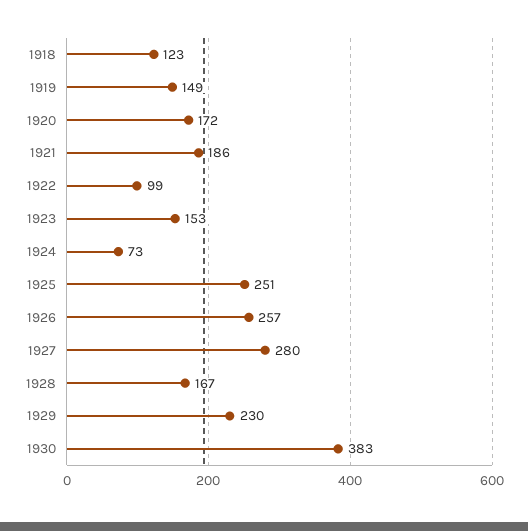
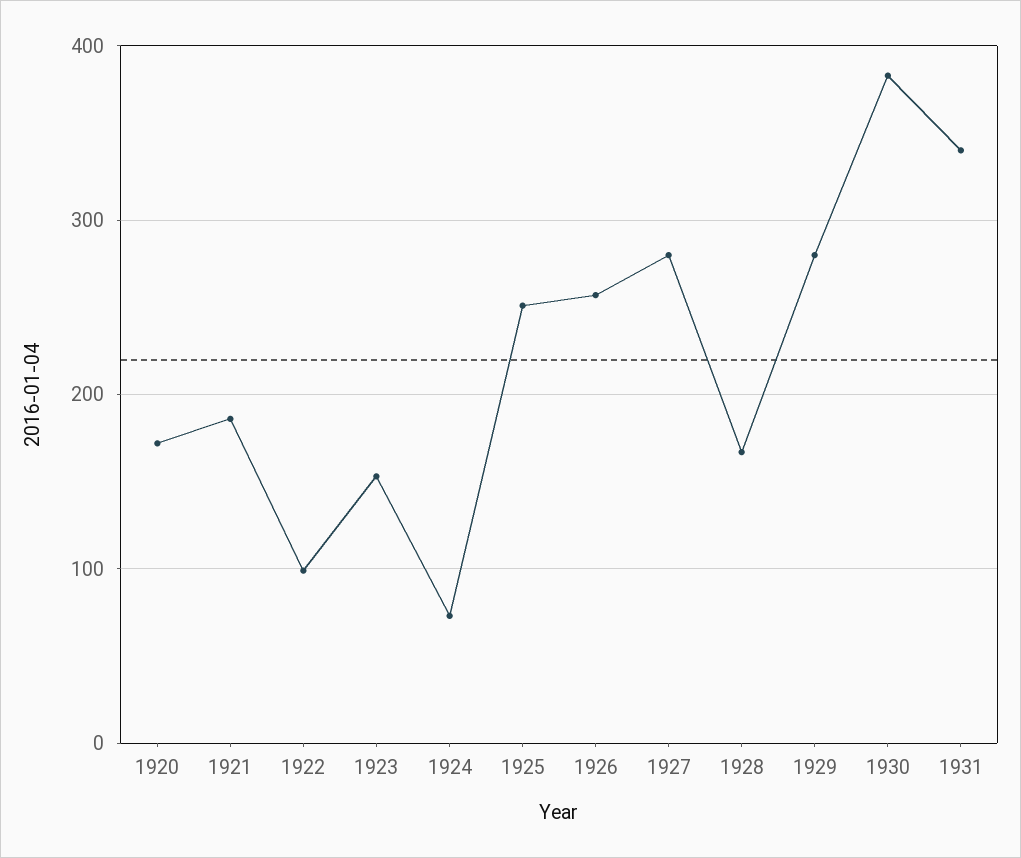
1918: 123 -> none
1919: 149 -> none
1929: 230 -> 280
1931: none -> 340

